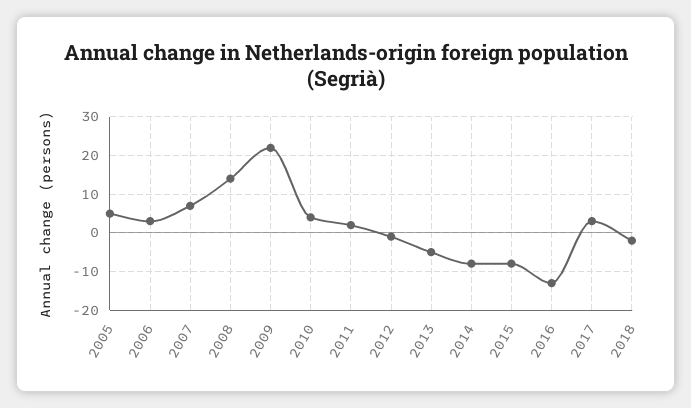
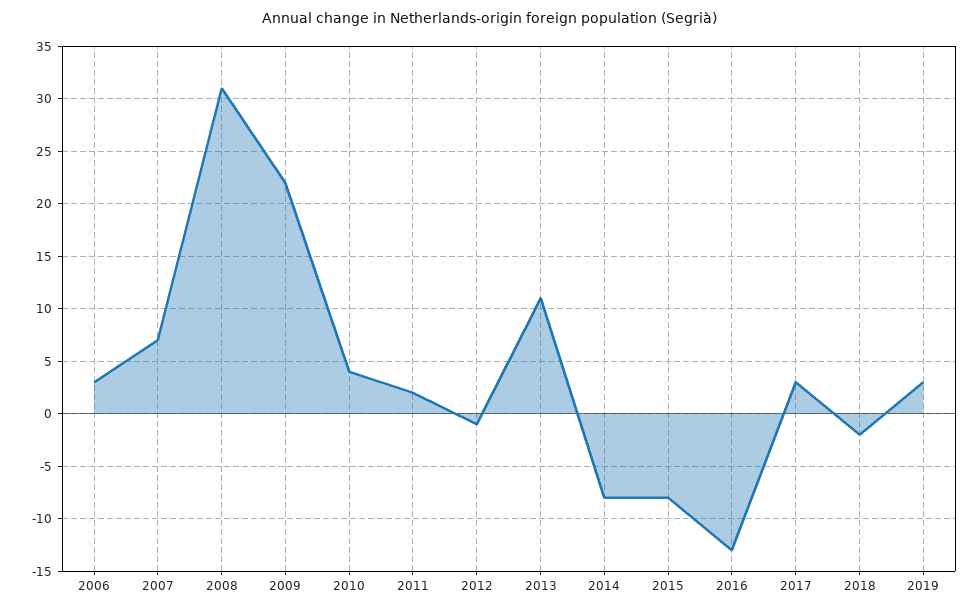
2005: 5 -> none
2008: 15 -> 31
2013: -5 -> 11
2019: none -> 3

